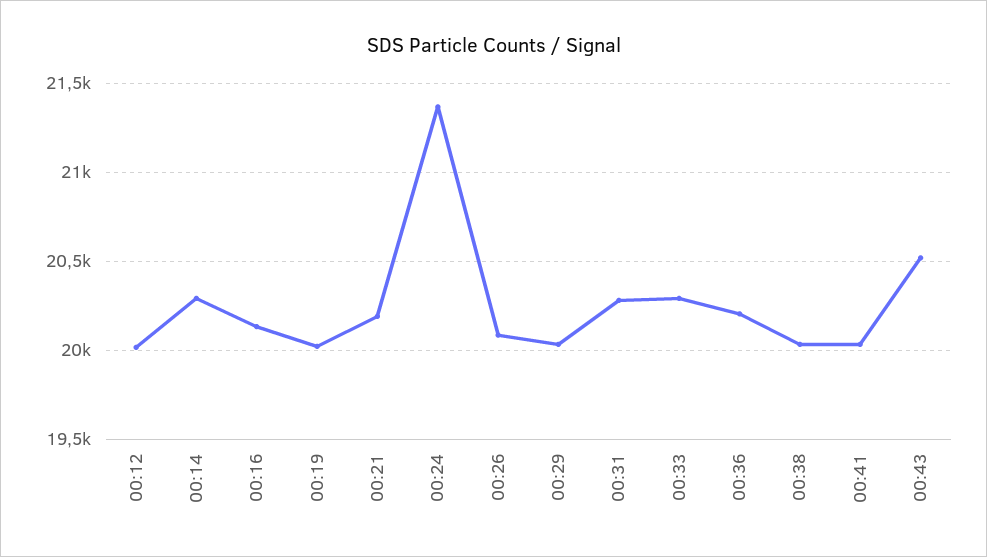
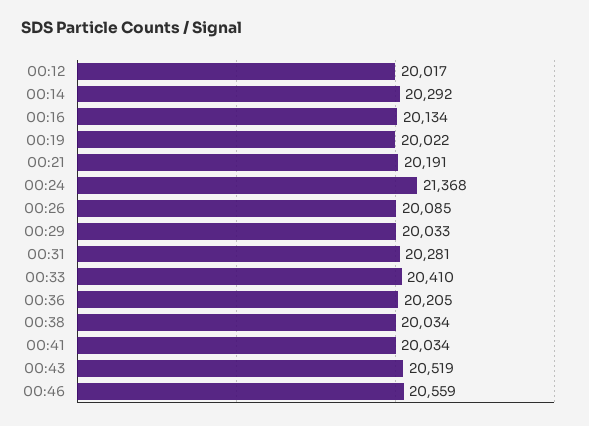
00:33: 20300 -> 20410
00:46: none -> 20559

